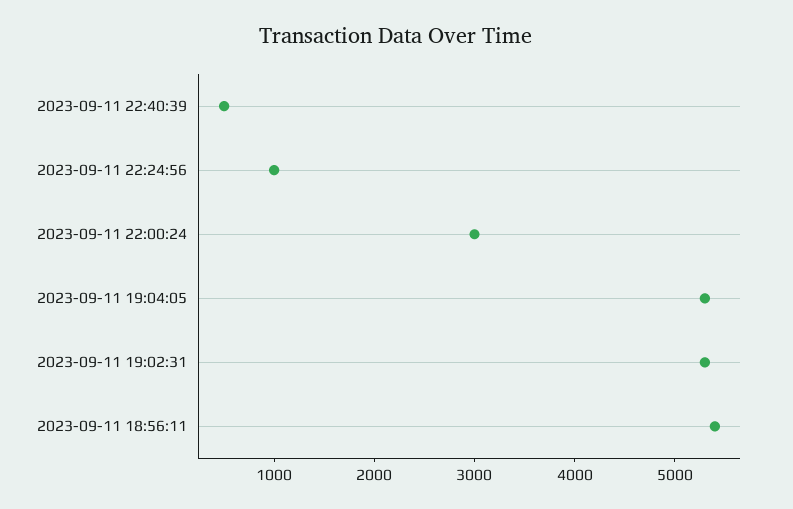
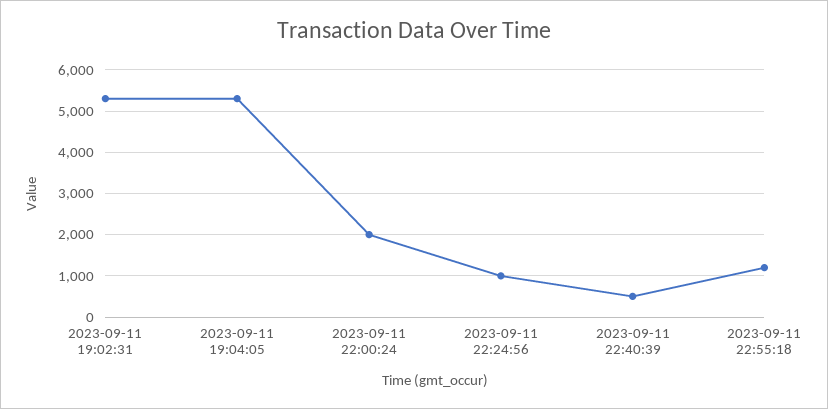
2023-09-11 22:00:24: 3000 -> 2000
2023-09-11 18:56:11: 5400 -> none
2023-09-11 22:55:18: none -> 1200

